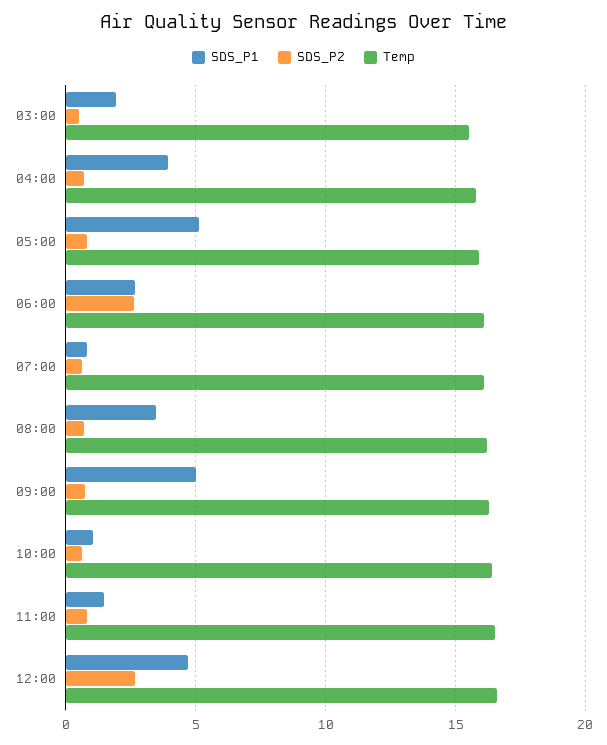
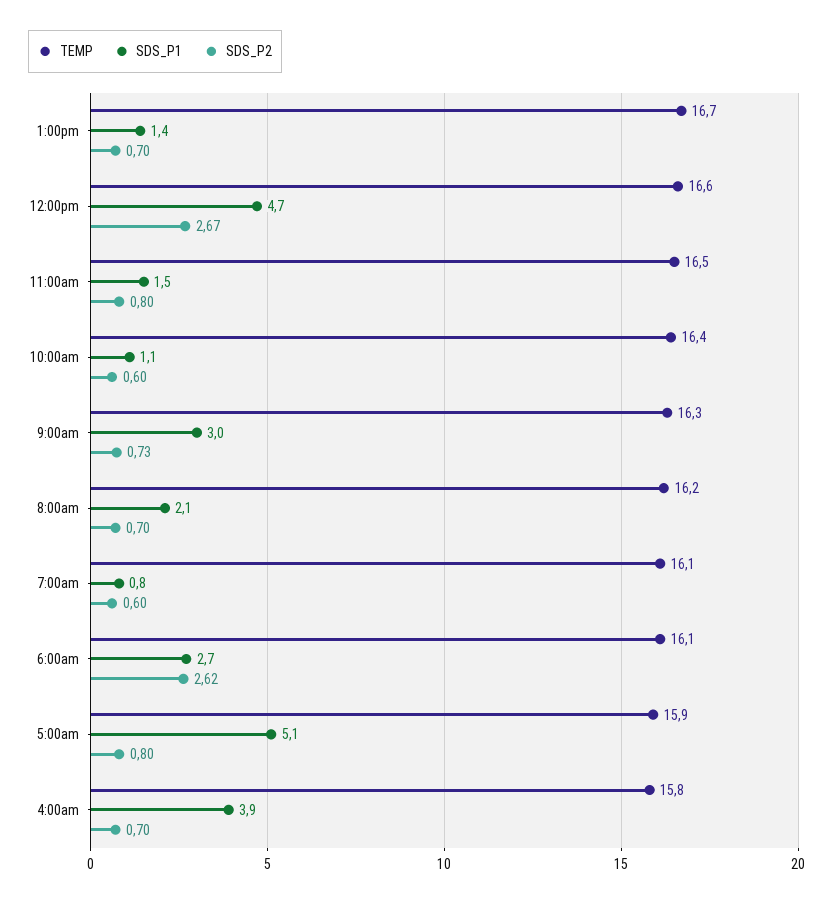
SDS_P1, 03:00: 2 -> none
SDS_P2, 03:00: 0.5 -> none
Temp, 03:00: 15.5 -> none
SDS_P1, 08:00: 3.5 -> 2.1
SDS_P1, 09:00: 5 -> 3
Temp, 1:00pm: none -> 16.7
SDS_P1, 1:00pm: none -> 1.4
SDS_P2, 1:00pm: none -> 0.7

